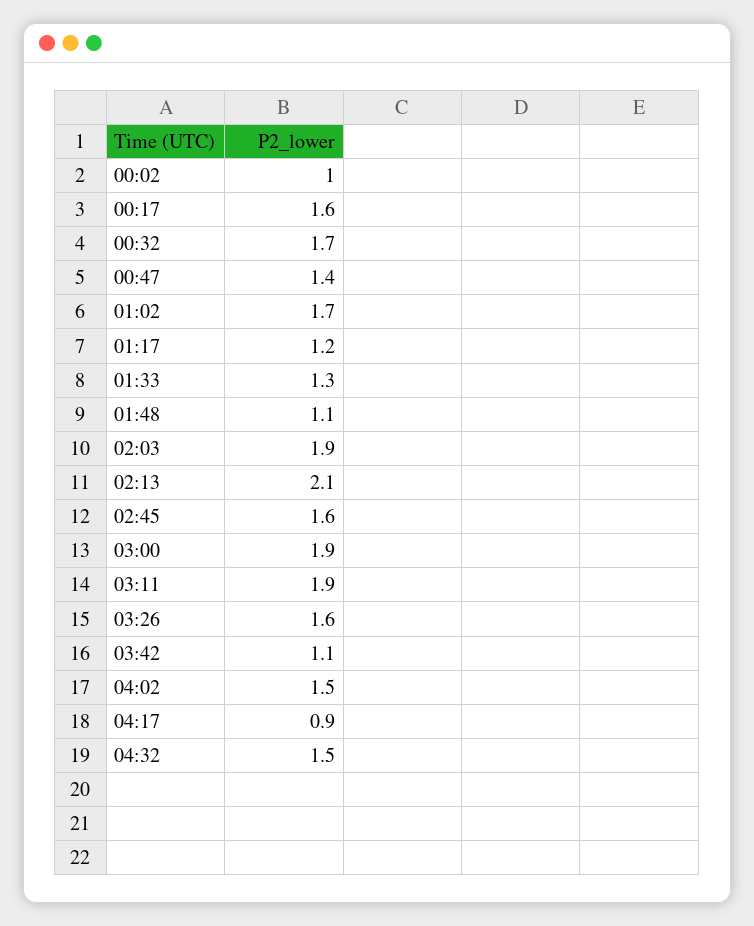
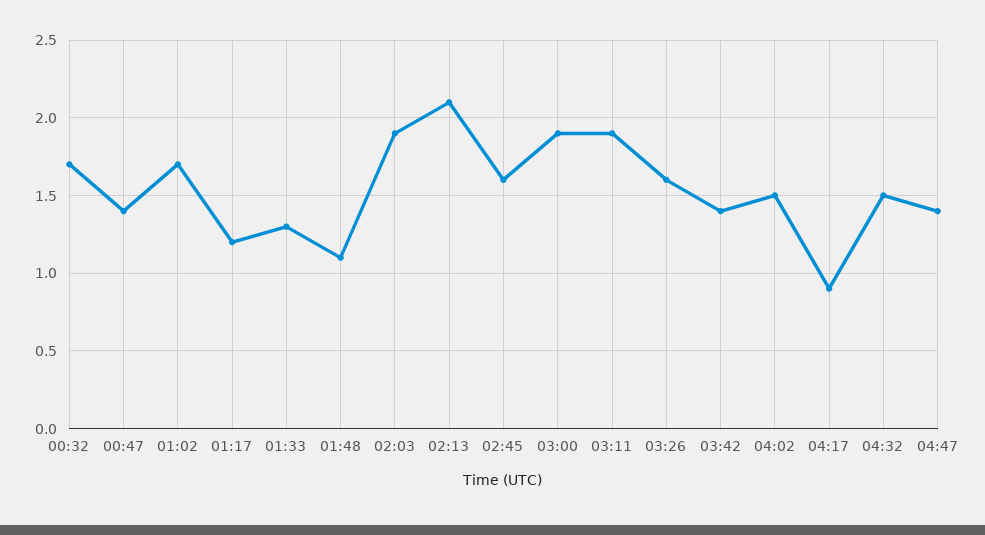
00:02: 1 -> none
00:17: 1.6 -> none
03:42: 1.1 -> 1.4
04:47: none -> 1.4

